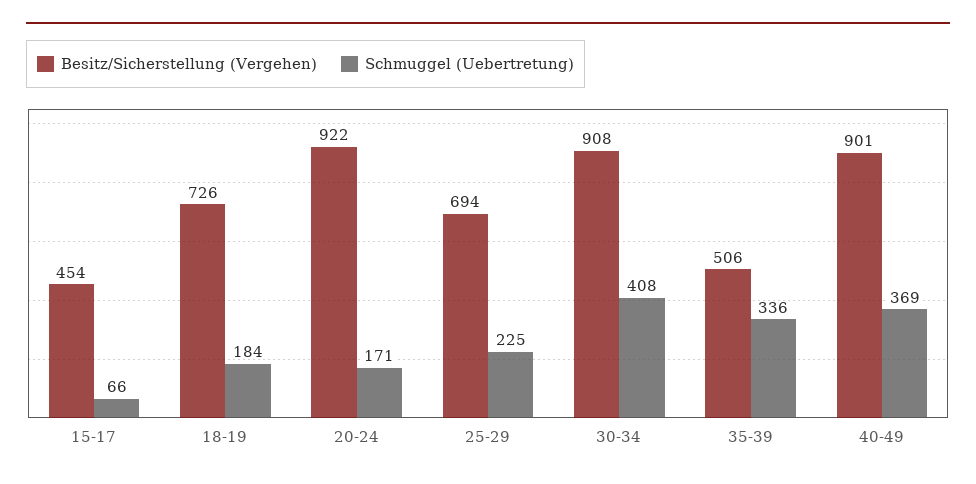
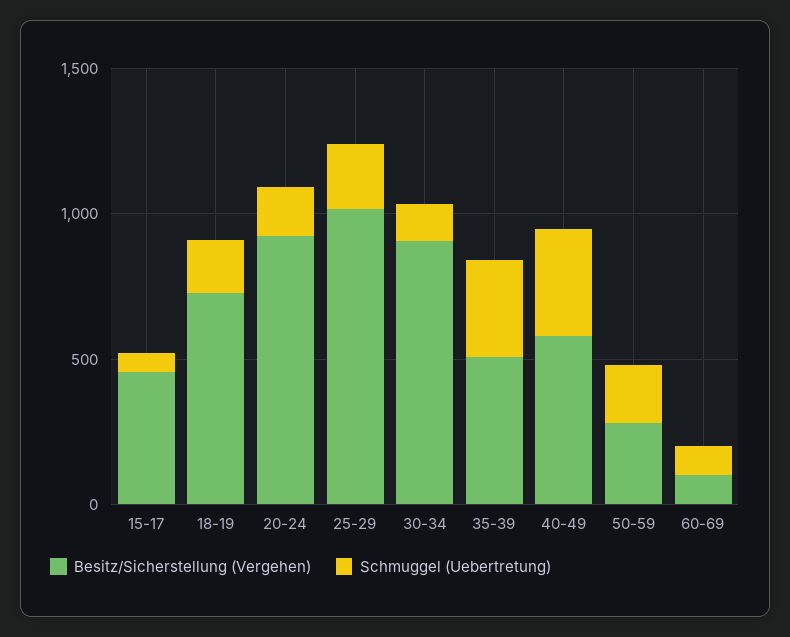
Besitz/Sicherstellung (Vergehen), 25-29: 694 -> 1000
Schmuggel (Uebertretung), 30-34: 408 -> 100
Besitz/Sicherstellung (Vergehen), 40-49: 901 -> 600
Besitz/Sicherstellung (Vergehen), 50-59: none -> 300
Schmuggel (Uebertretung), 50-59: none -> 200
Besitz/Sicherstellung (Vergehen), 60-69: none -> 100
Schmuggel (Uebertretung), 60-69: none -> 100

